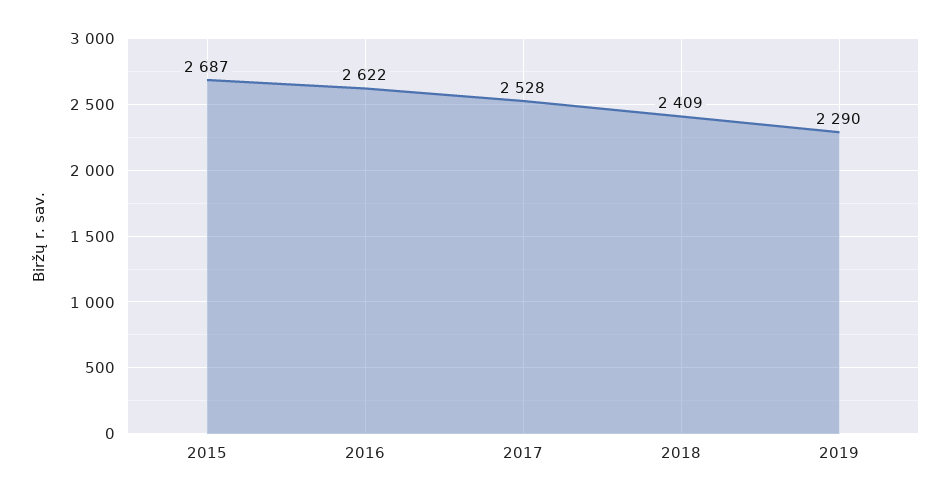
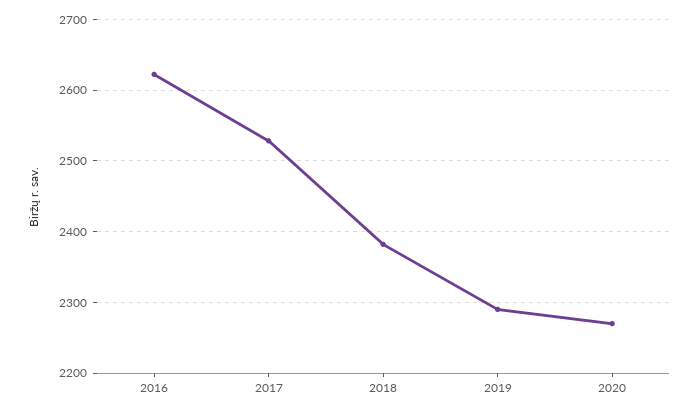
2015: 2687 -> none
2018: 2409 -> 2380
2020: none -> 2270

